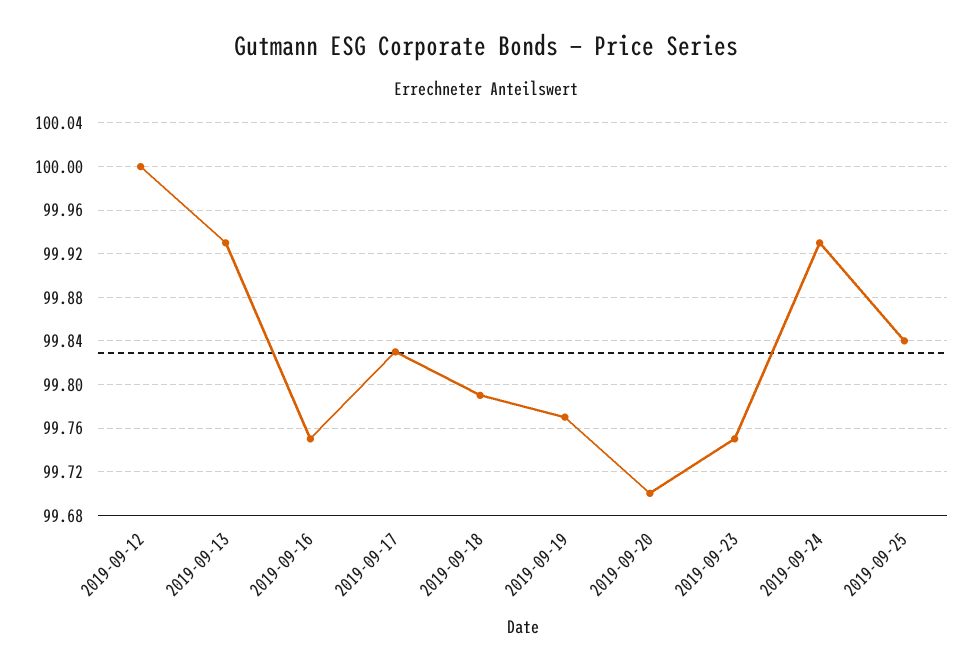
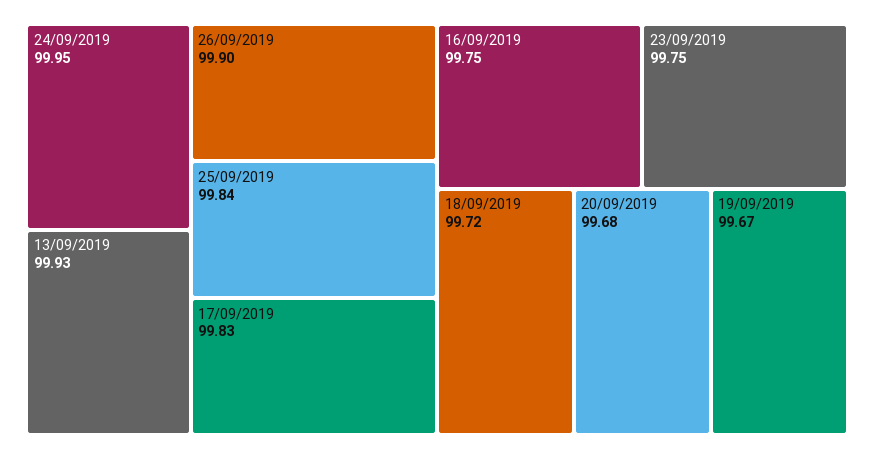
2019-09-12: 100 -> none
2019-09-18: 99.79 -> 99.72
2019-09-19: 99.77 -> 99.67
2019-09-20: 99.7 -> 99.68
2019-09-24: 99.93 -> 99.95
26/09/2019: none -> 99.9

